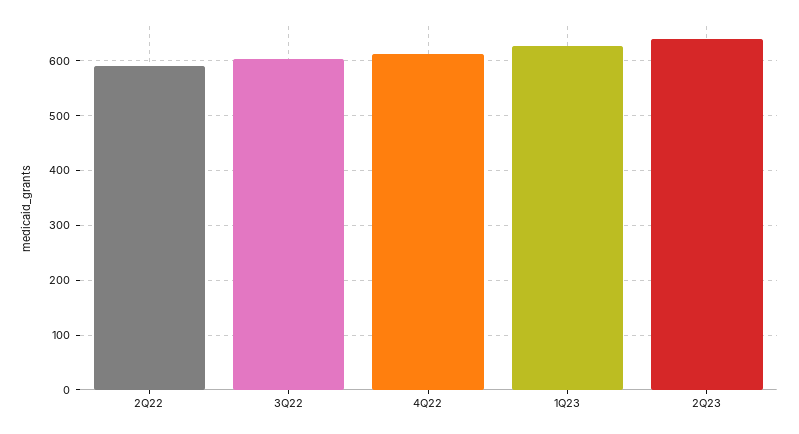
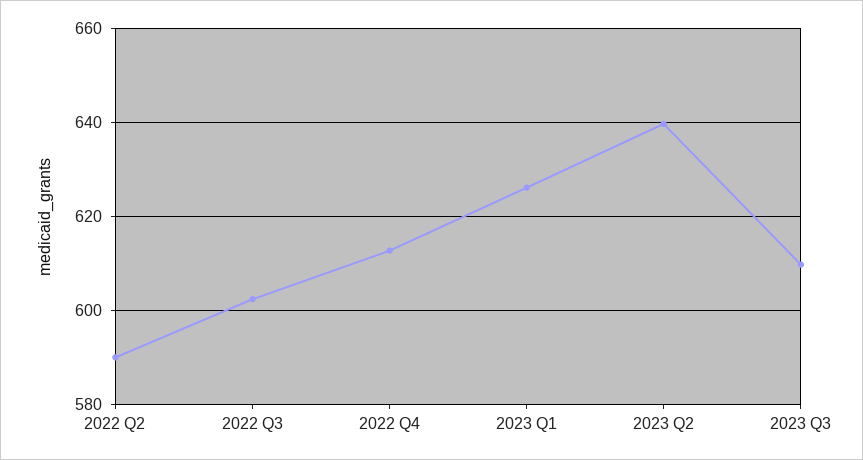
2023 Q3: none -> 610

